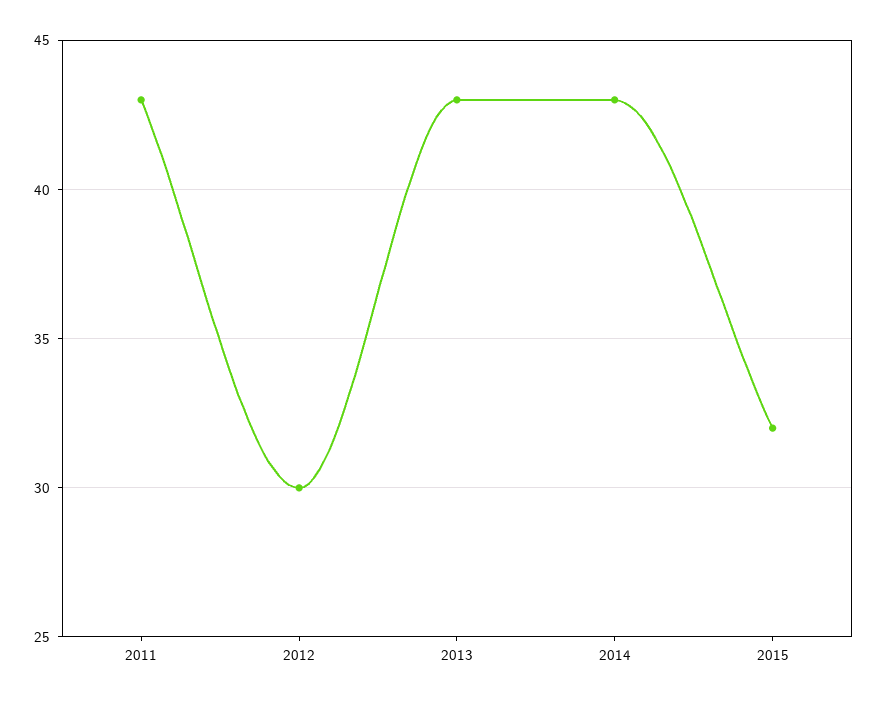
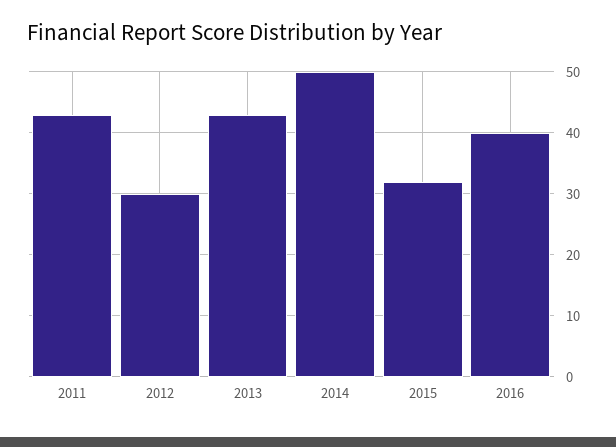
2014: 43 -> 50
2016: none -> 40

